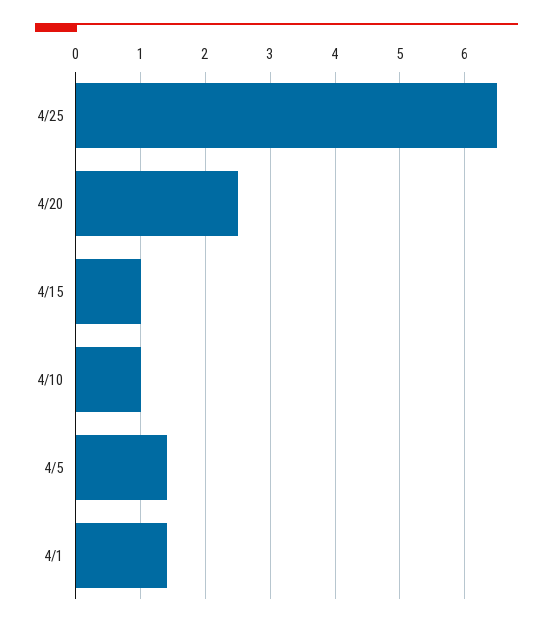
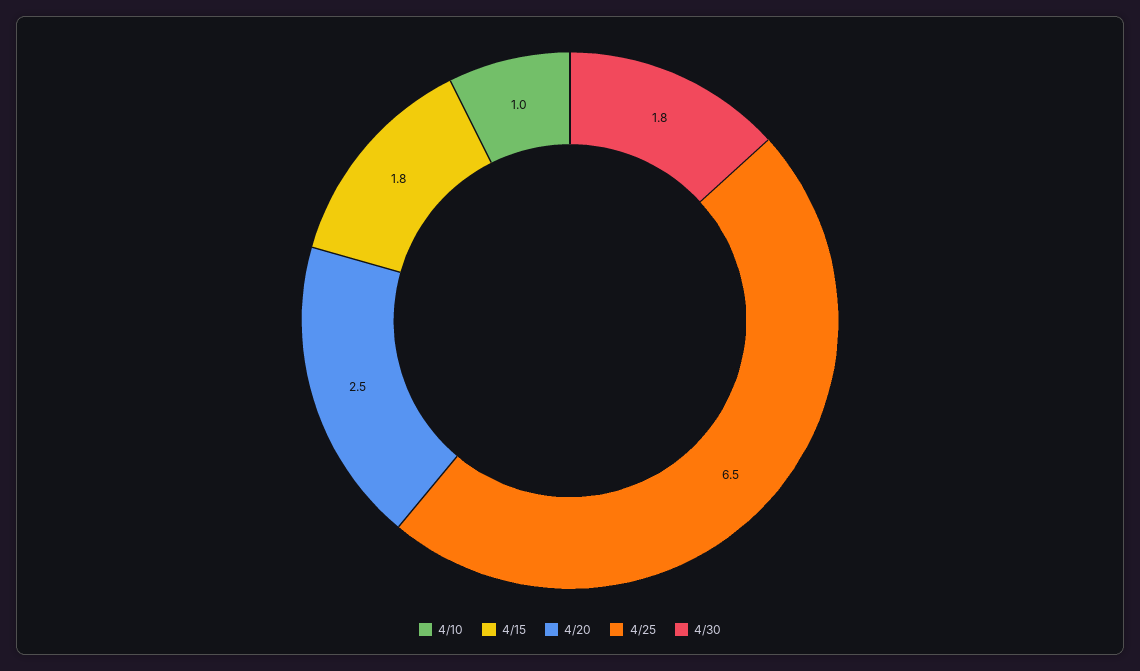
4/15: 1 -> 1.8
4/5: 1.4 -> none
4/1: 1.4 -> none
4/30: none -> 1.8

